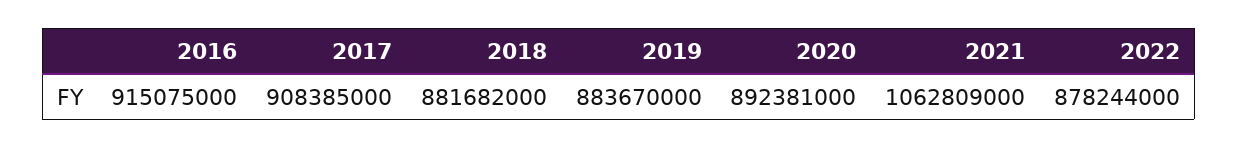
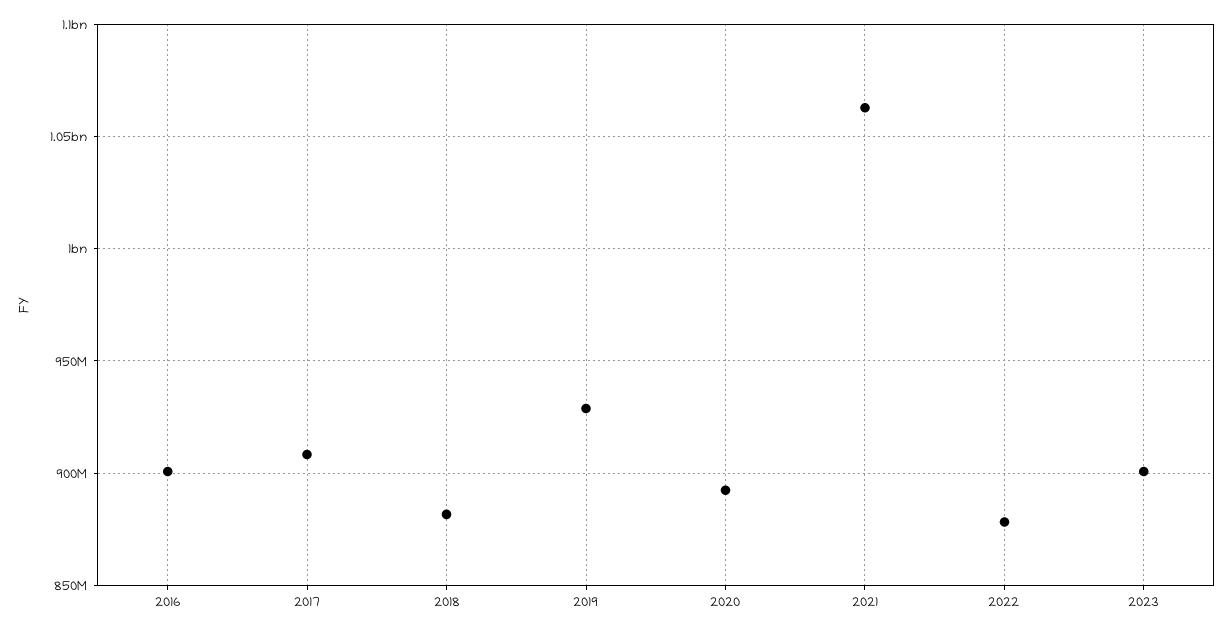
2016: 915075000 -> 900000000
2019: 883670000 -> 930000000
2023: none -> 900000000

